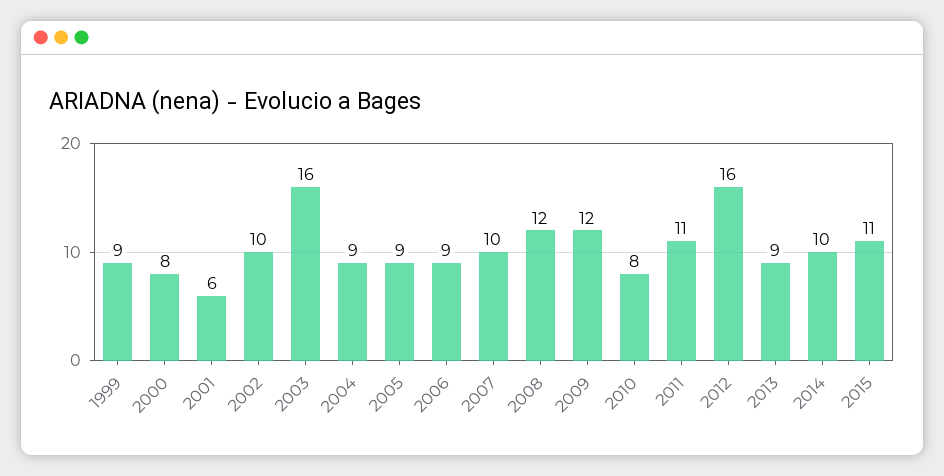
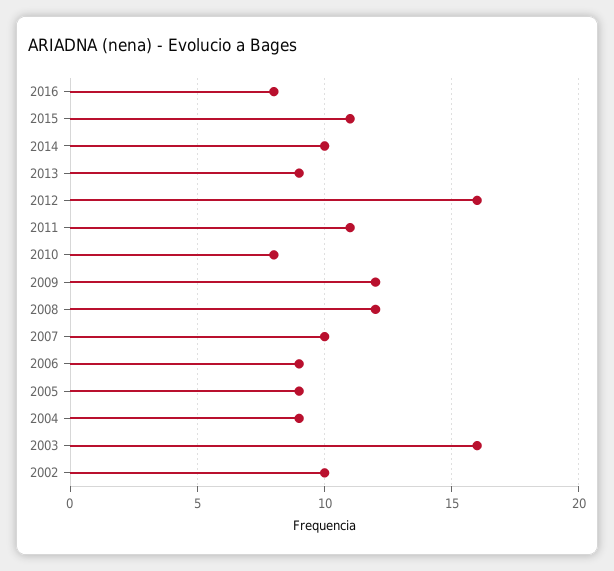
1999: 9 -> none
2000: 8 -> none
2001: 6 -> none
2016: none -> 8

